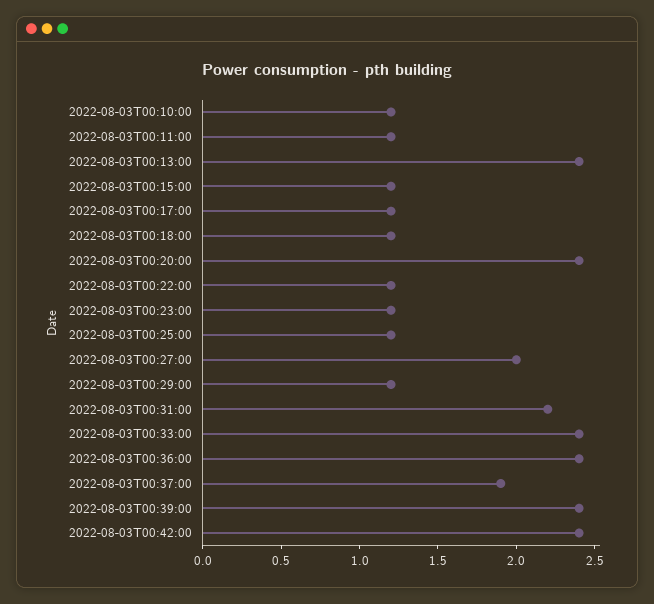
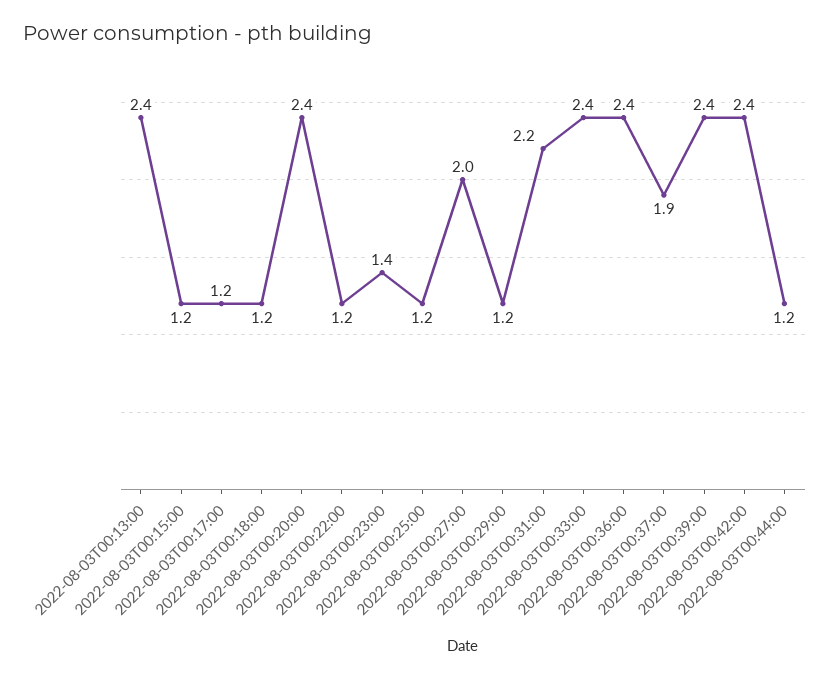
2022-08-03T00:10:00: 1.2 -> none
2022-08-03T00:11:00: 1.2 -> none
2022-08-03T00:23:00: 1.2 -> 1.4
2022-08-03T00:44:00: none -> 1.2

